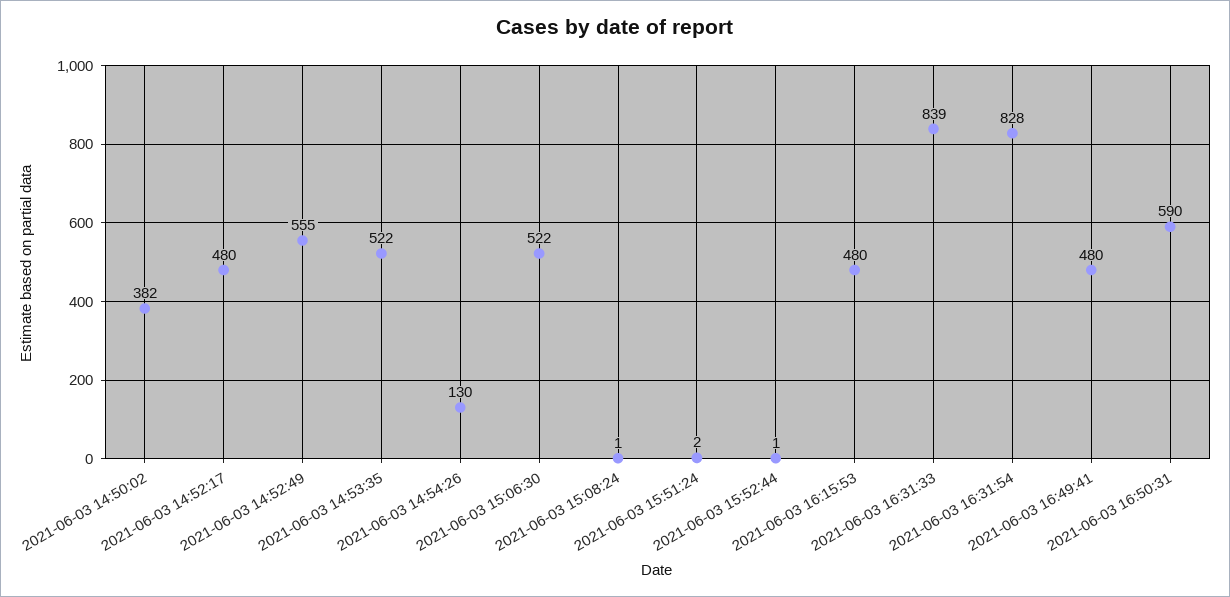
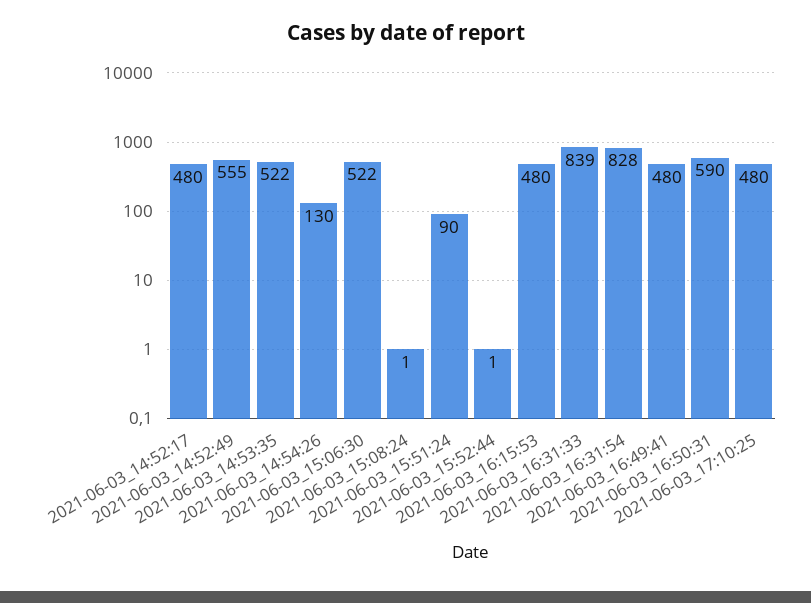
2021-06-03 14:50:02: 382 -> none
2021-06-03 15:51:24: 2 -> 90
2021-06-03_17:10:25: none -> 480

